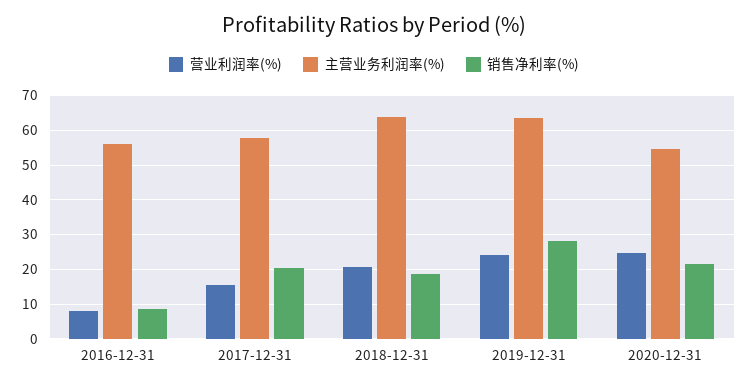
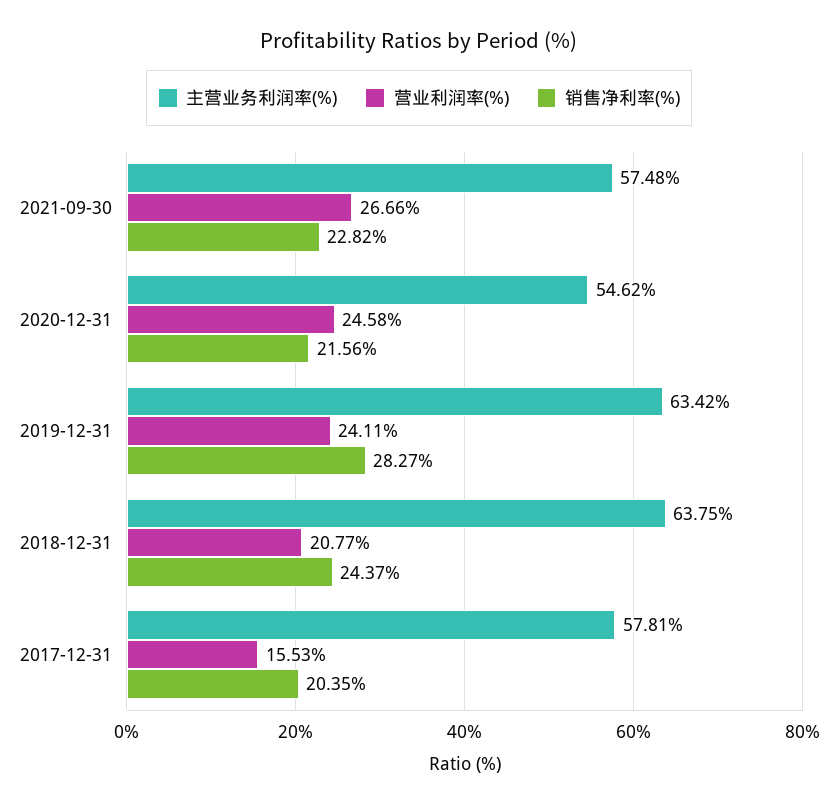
营业利润率(%), 2016-12-31: 8 -> none
主营业务利润率(%), 2016-12-31: 56 -> none
销售净利率(%), 2016-12-31: 8 -> none
销售净利率(%), 2018-12-31: 18 -> 24.37
主营业务利润率(%), 2021-09-30: none -> 57.48
营业利润率(%), 2021-09-30: none -> 26.66
销售净利率(%), 2021-09-30: none -> 22.82

